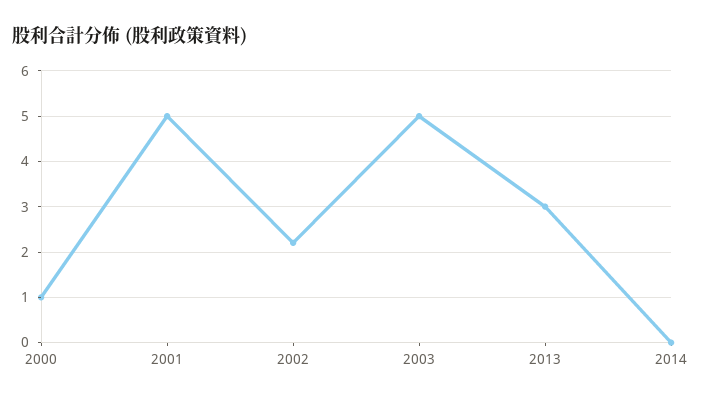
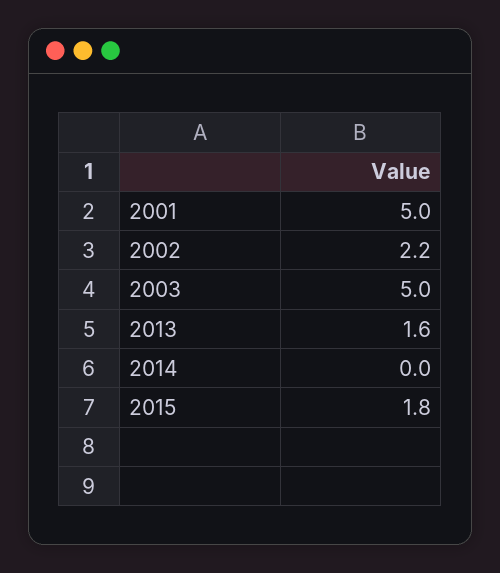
2000: 1 -> none
2013: 3 -> 1.6
2015: none -> 1.8

